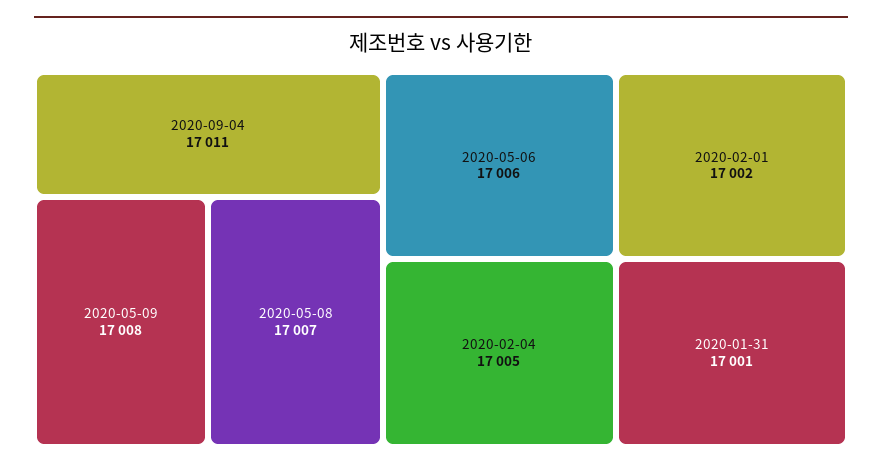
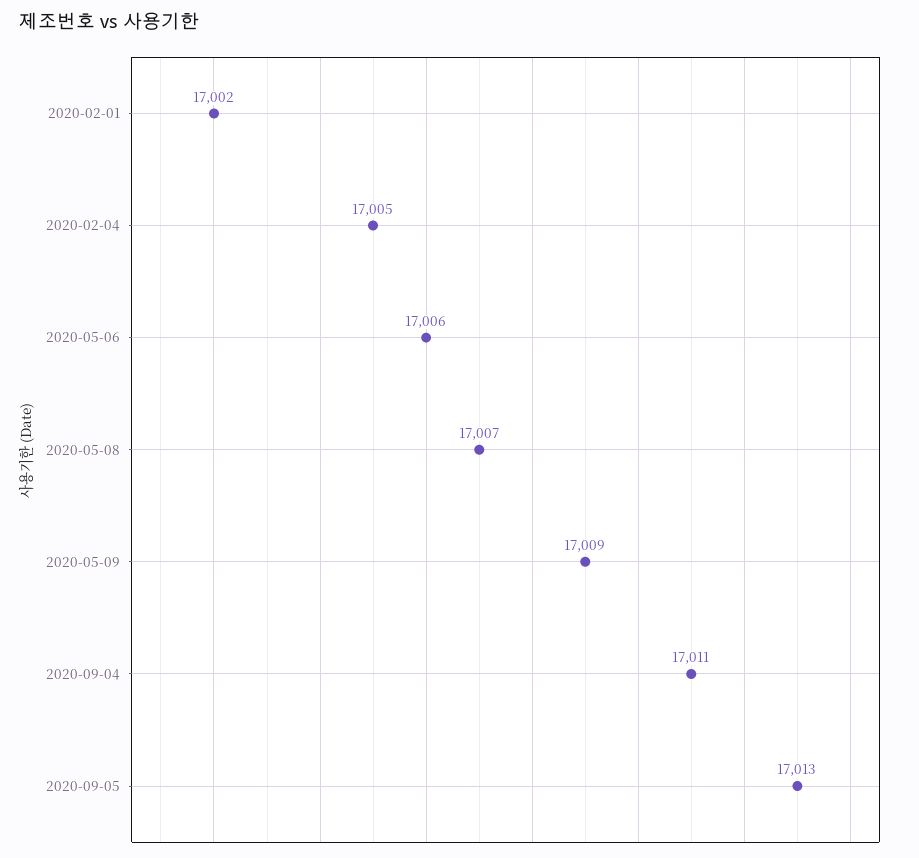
2020-05-09: 17008 -> 17009
2020-01-31: 17001 -> none
2020-09-05: none -> 17013

